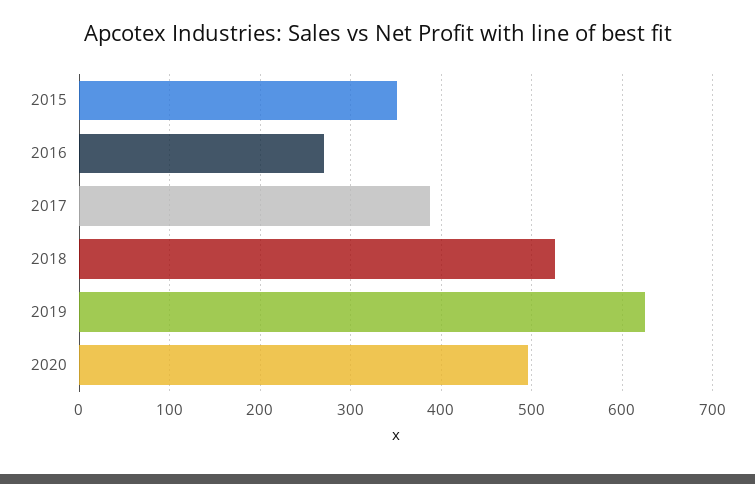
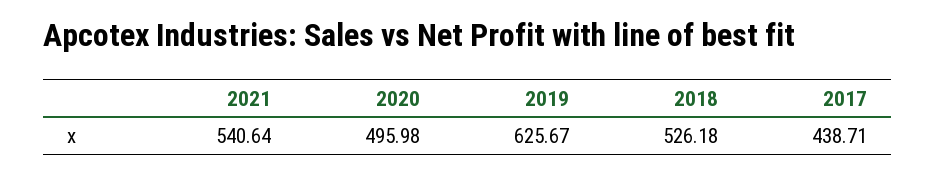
2015: 350 -> none
2016: 270 -> none
2017: 390 -> 438.71
2021: none -> 540.64

